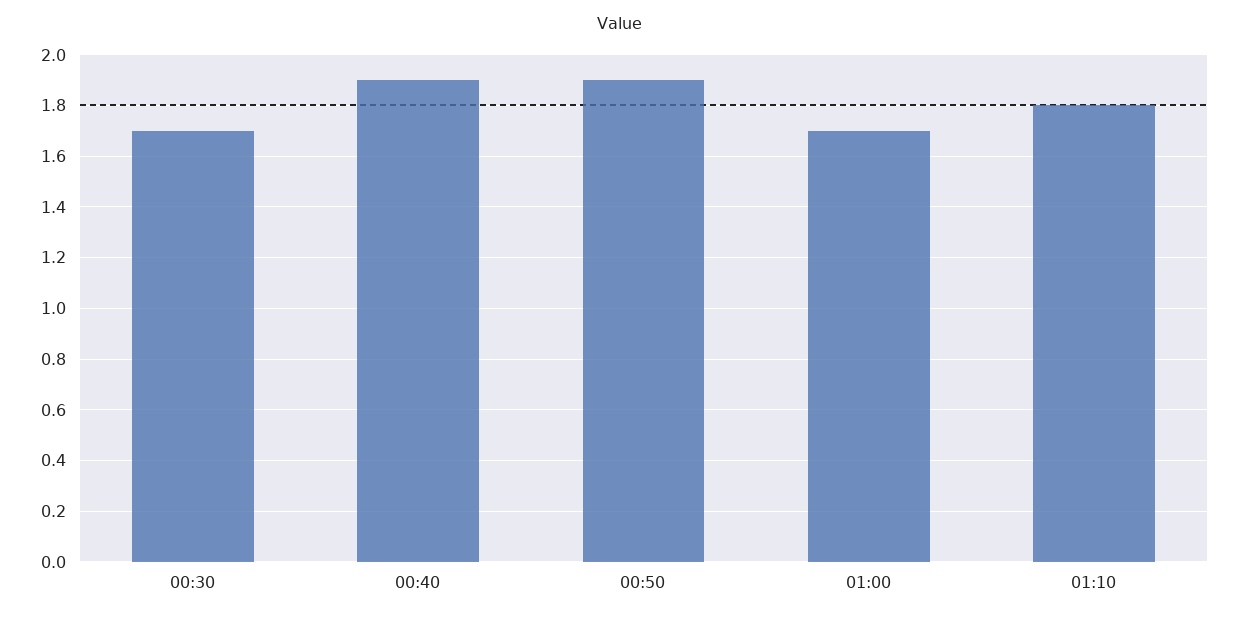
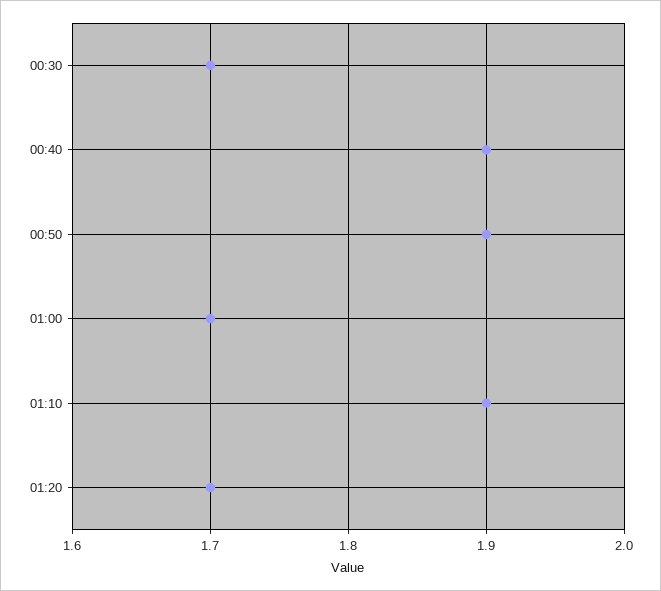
01:10: 1.8 -> 1.9
01:20: none -> 1.7

